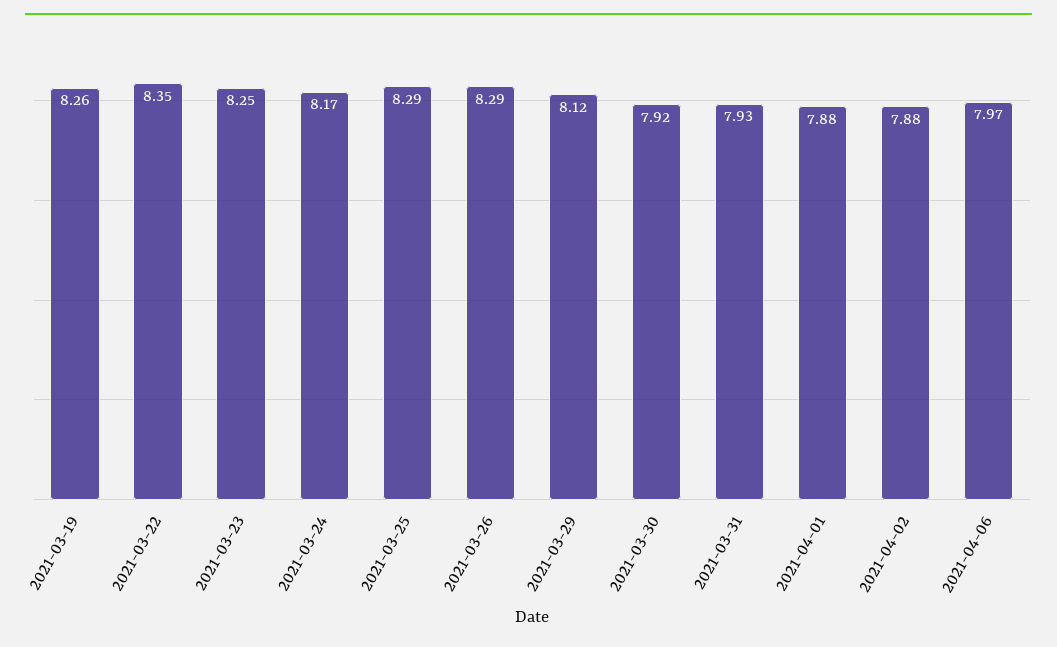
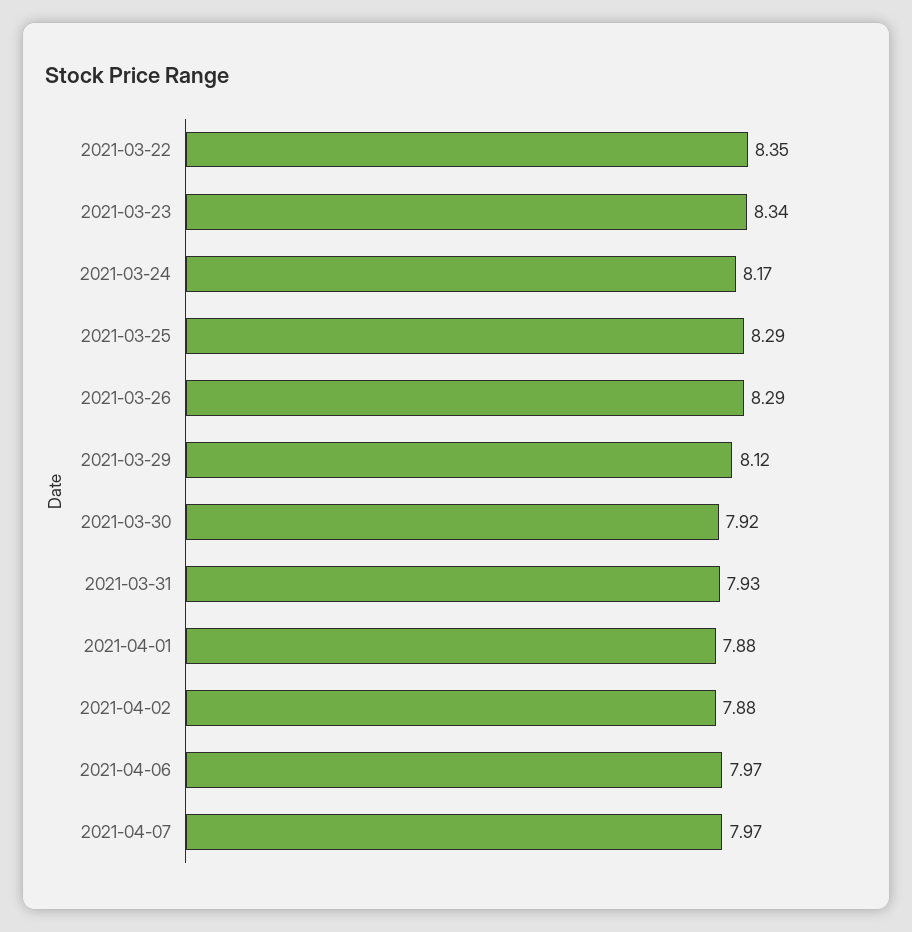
2021-03-19: 8.26 -> none
2021-03-23: 8.25 -> 8.34
2021-04-07: none -> 7.97

